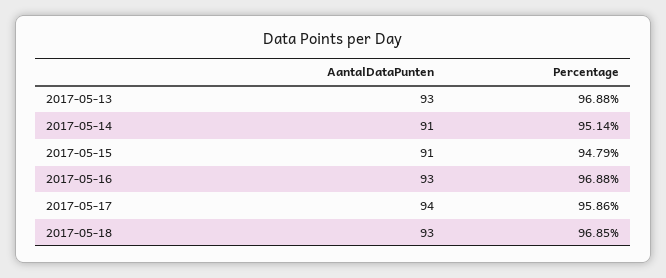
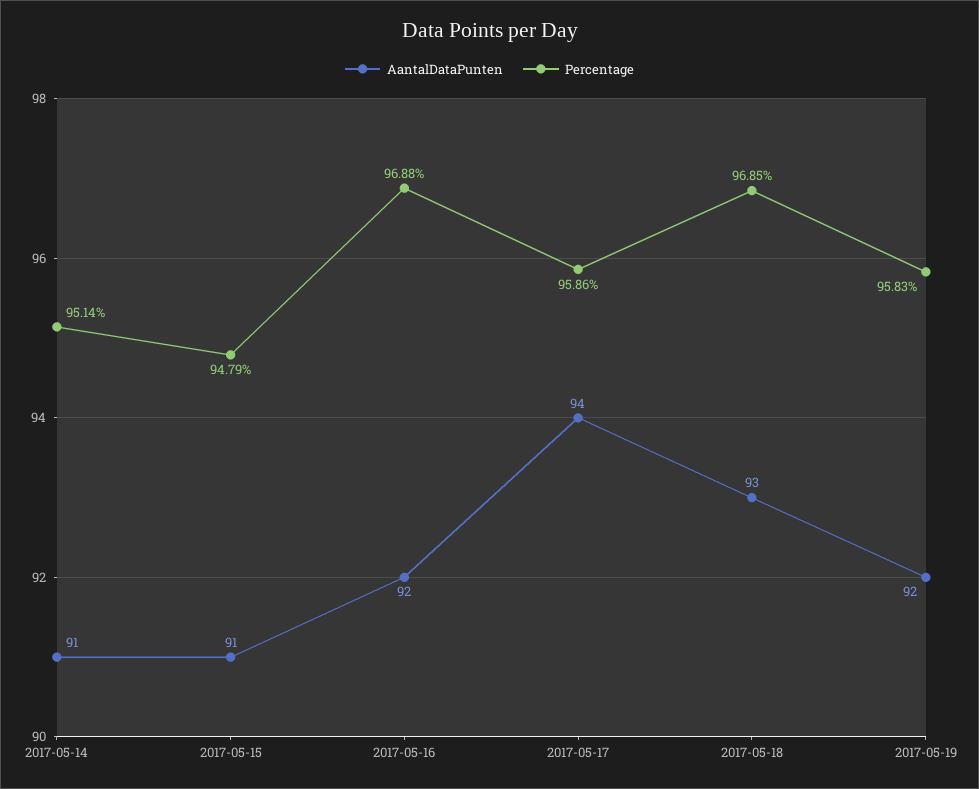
AantalDataPunten, 2017-05-13: 93 -> none
Percentage, 2017-05-13: 96.88 -> none
AantalDataPunten, 2017-05-16: 93 -> 92
AantalDataPunten, 2017-05-19: none -> 92
Percentage, 2017-05-19: none -> 95.83

